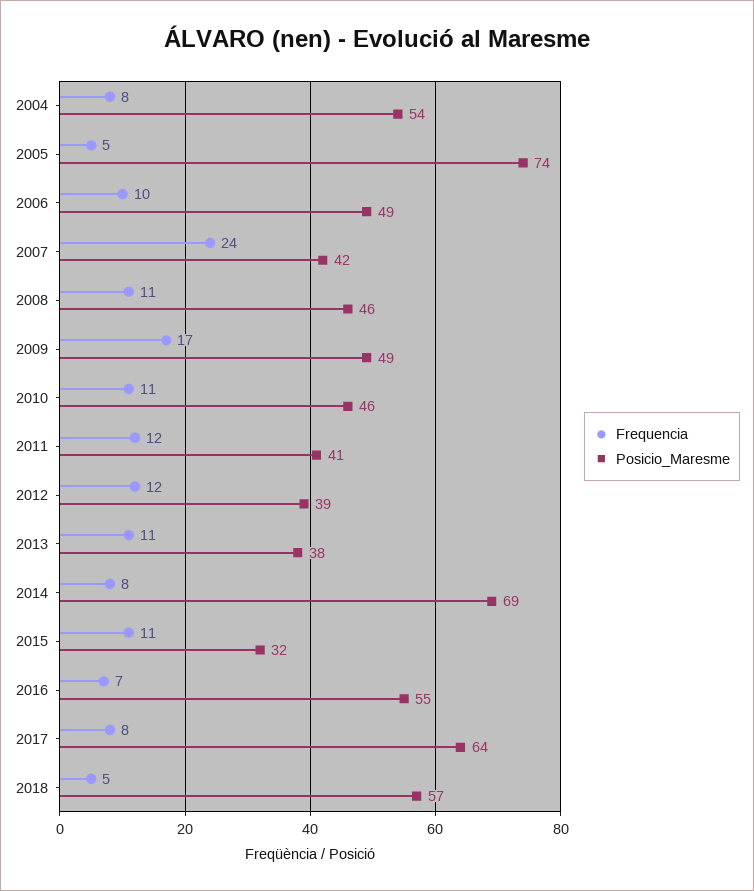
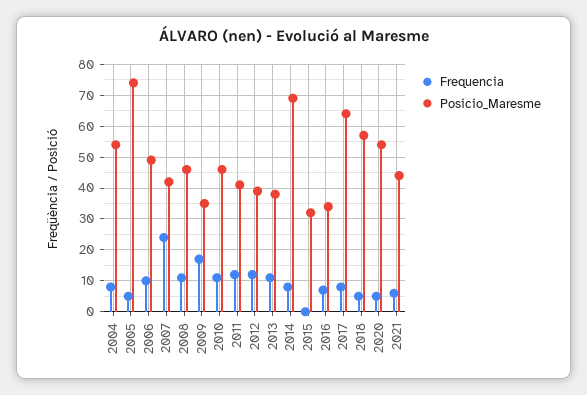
Posicio_Maresme, 2009: 49 -> 35
Frequencia, 2015: 11 -> 0
Posicio_Maresme, 2016: 55 -> 35
Frequencia, 2020: none -> 5
Posicio_Maresme, 2020: none -> 55
Frequencia, 2021: none -> 5
Posicio_Maresme, 2021: none -> 45

